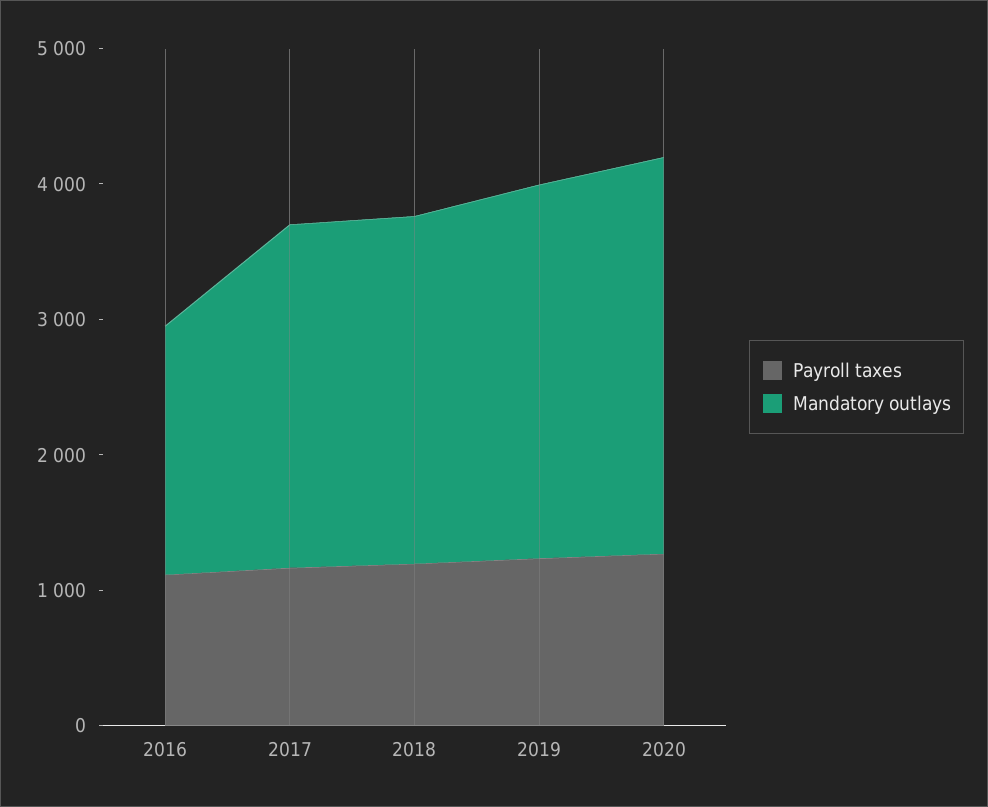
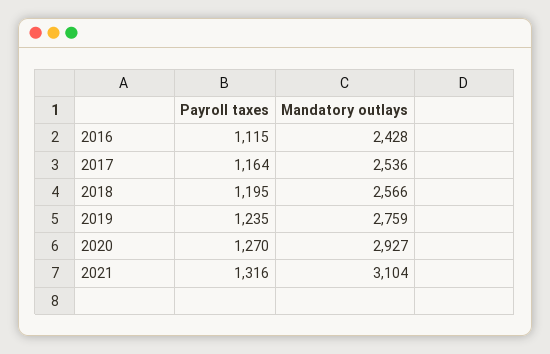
Mandatory outlays, 2016: 1800 -> 2428
Payroll taxes, 2021: none -> 1316
Mandatory outlays, 2021: none -> 3104

